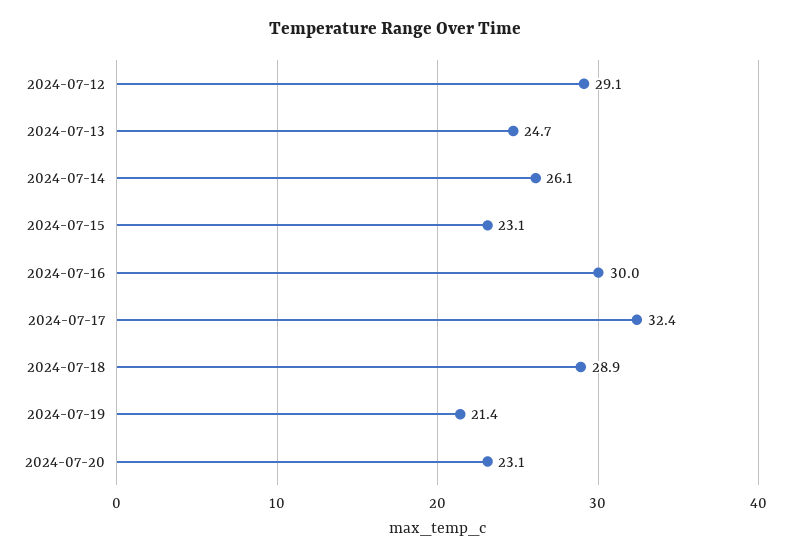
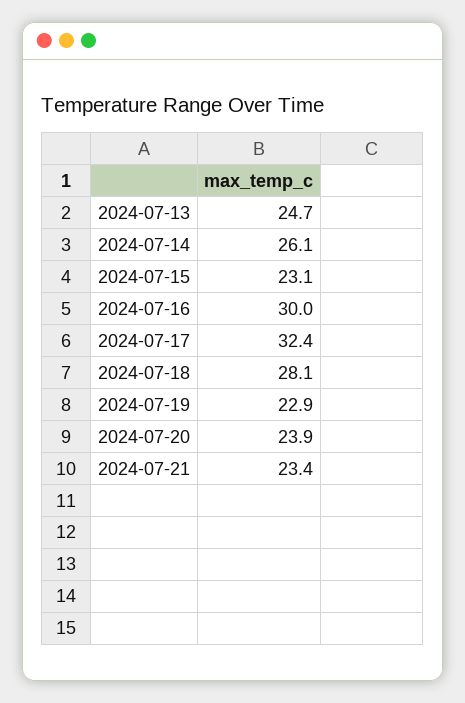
2024-07-12: 29.1 -> none
2024-07-18: 28.9 -> 28.1
2024-07-19: 21.4 -> 22.9
2024-07-20: 23.1 -> 23.9
2024-07-21: none -> 23.4

